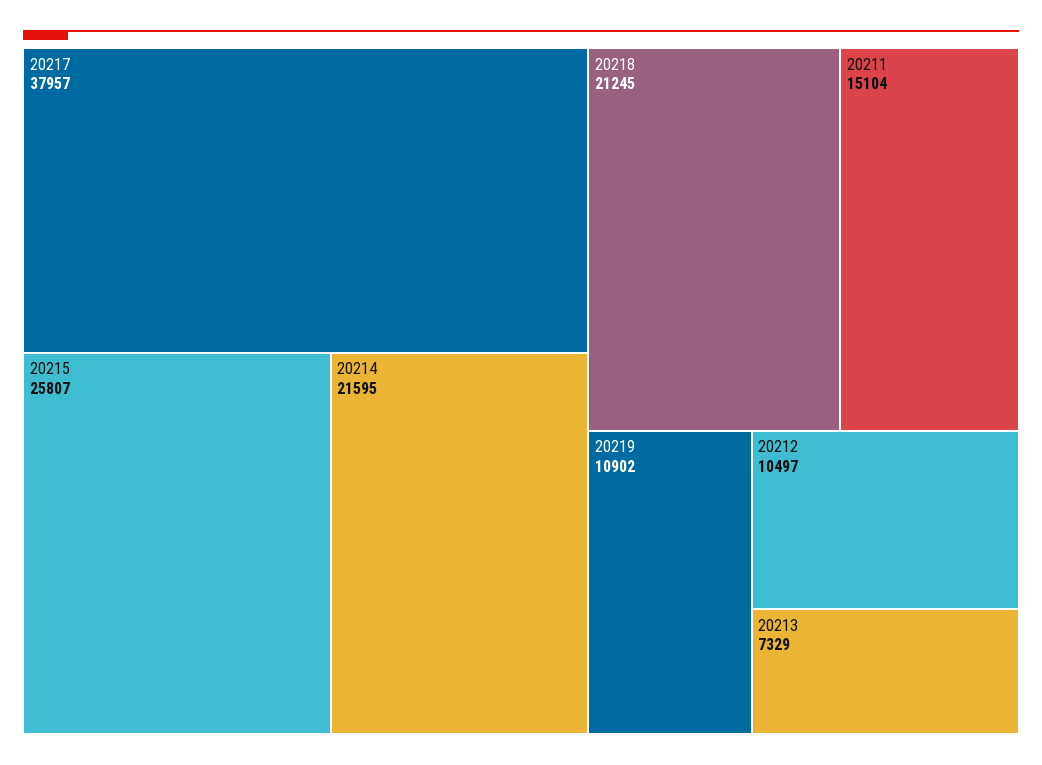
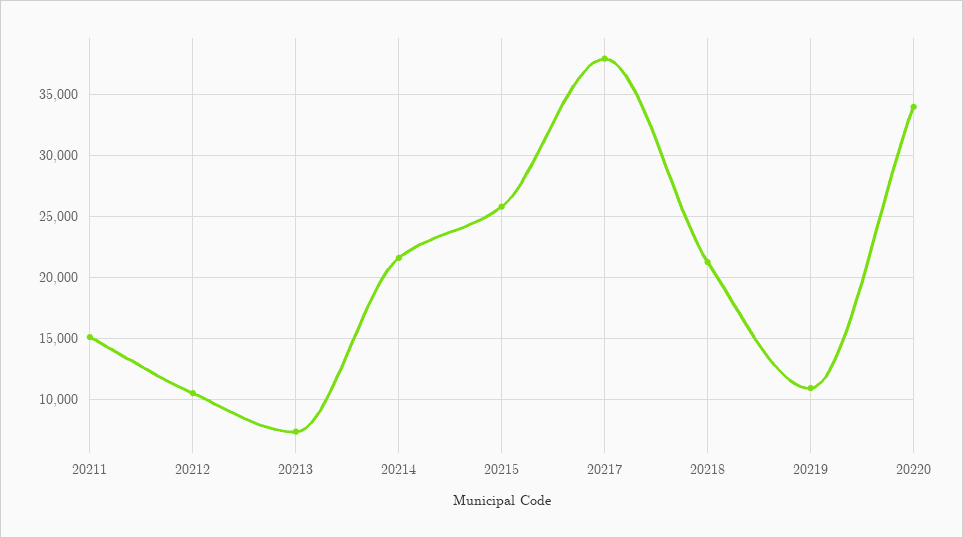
20220: none -> 34000

